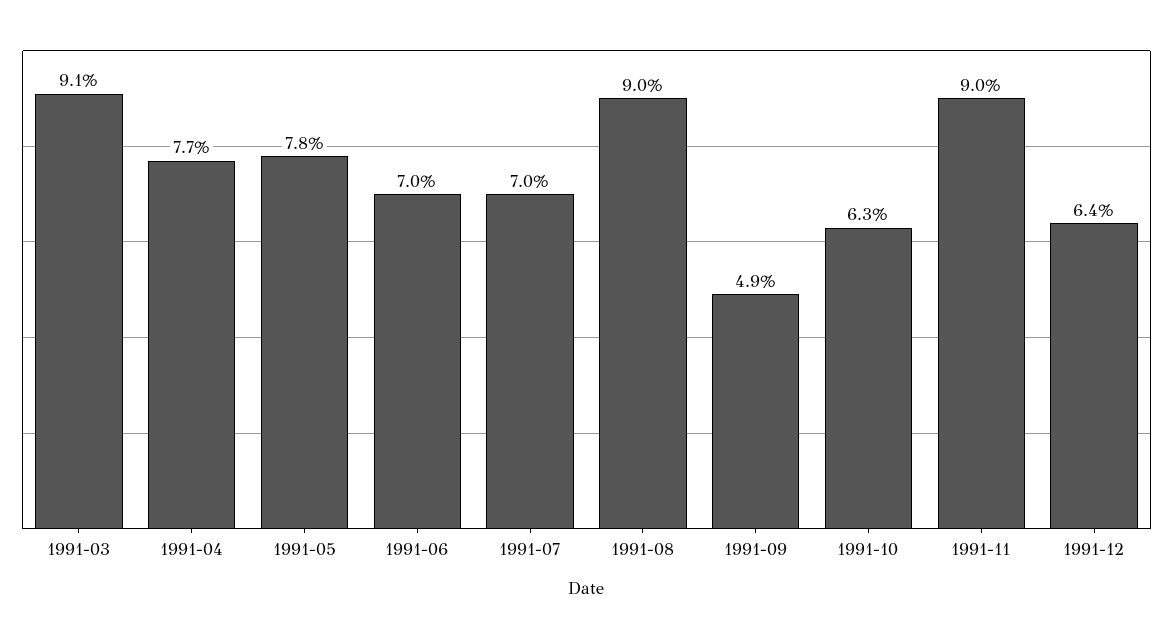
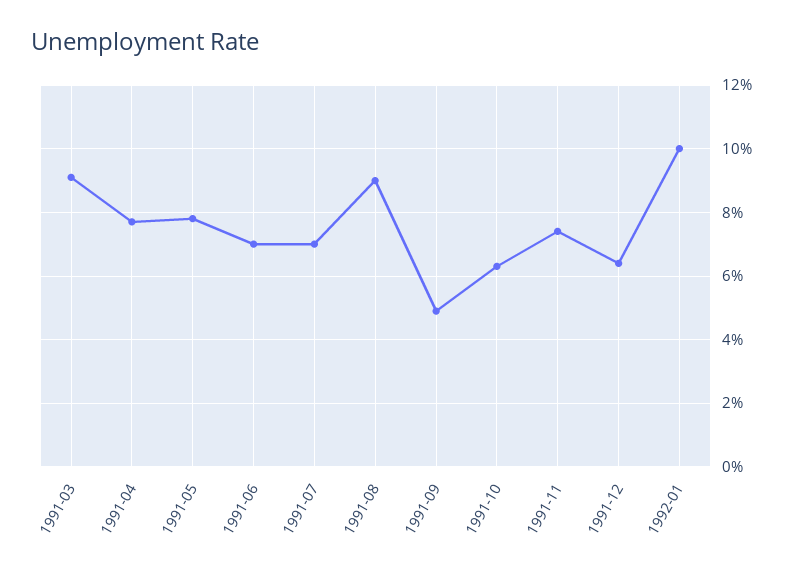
1991-11: 9 -> 7.5
1992-01: none -> 10

